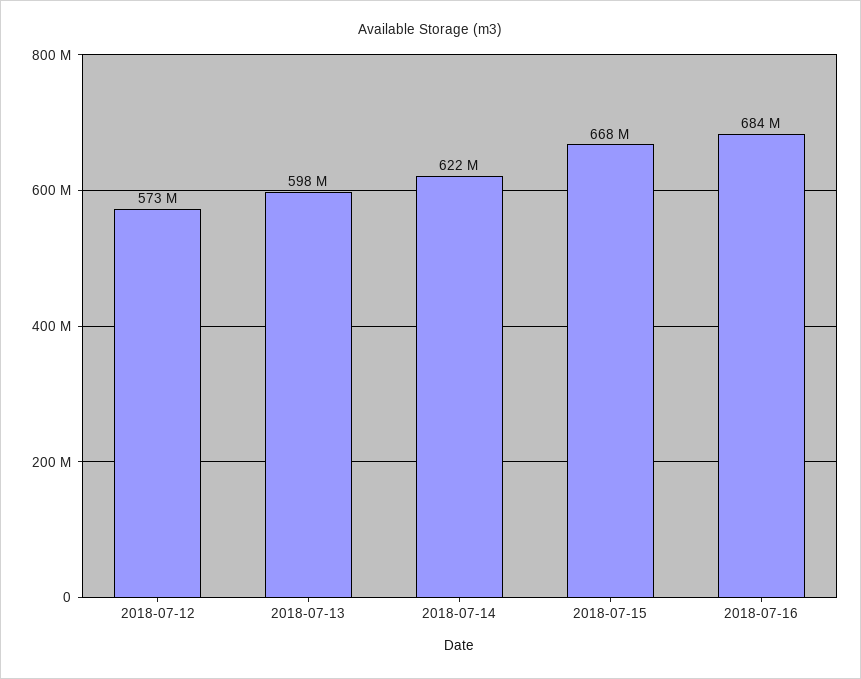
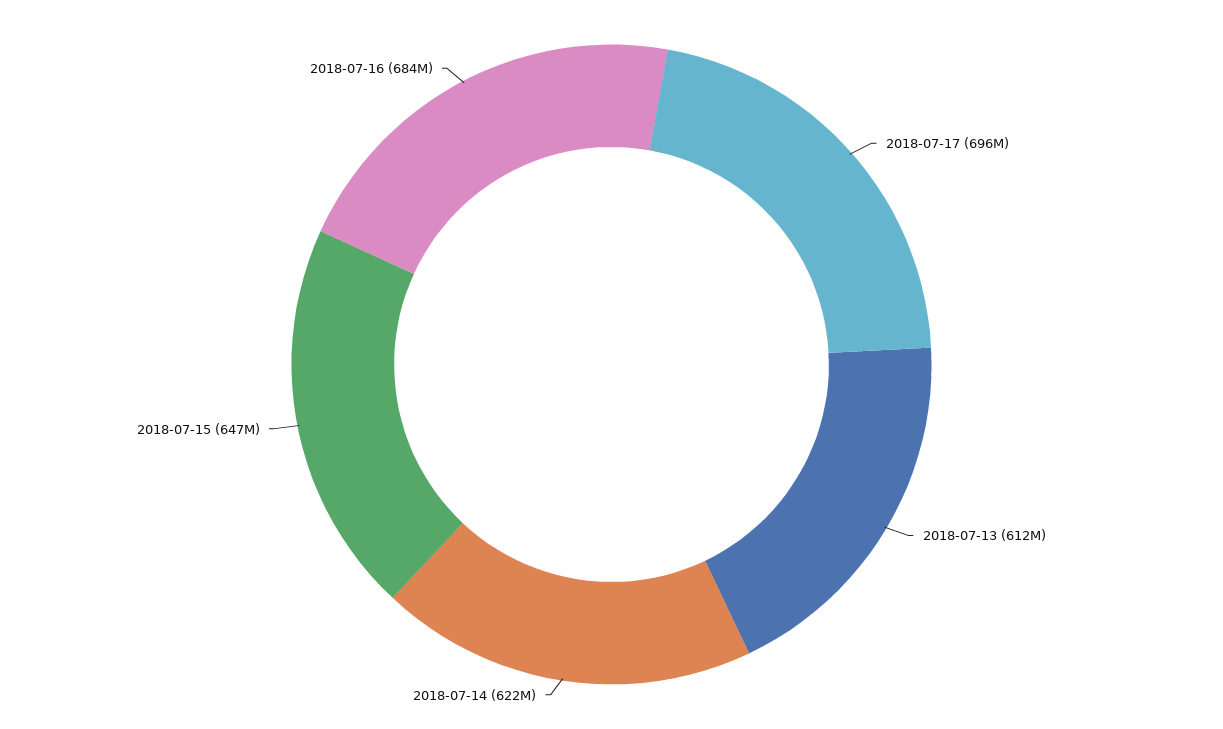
2018-07-12: 573000000 -> none
2018-07-13: 598000000 -> 612000000
2018-07-15: 668000000 -> 647000000
2018-07-17: none -> 696000000

